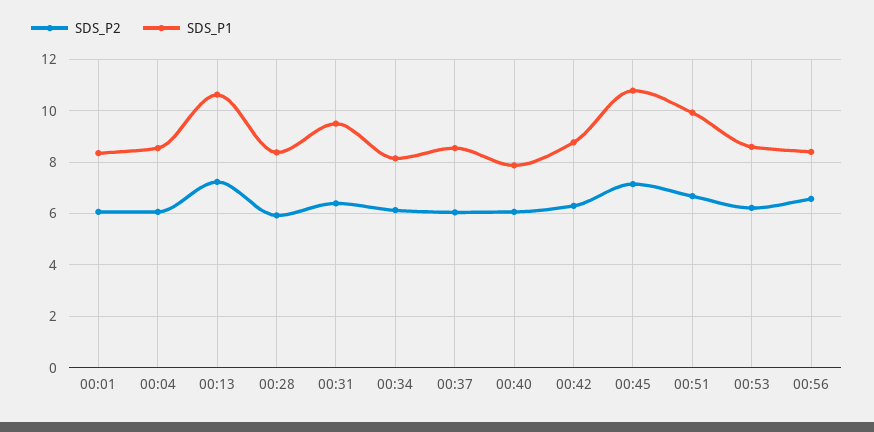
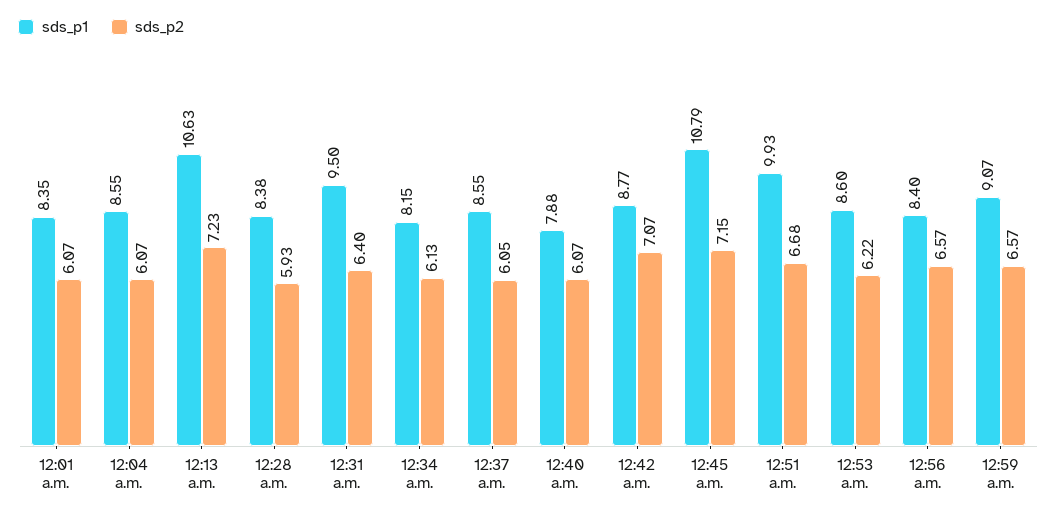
SDS_P2, 00:42: 6.25 -> 7.07
SDS_P1, 12:59 a.m.: none -> 9.07
SDS_P2, 12:59 a.m.: none -> 6.57

